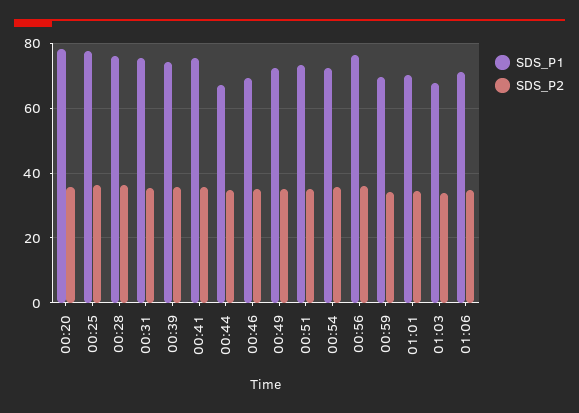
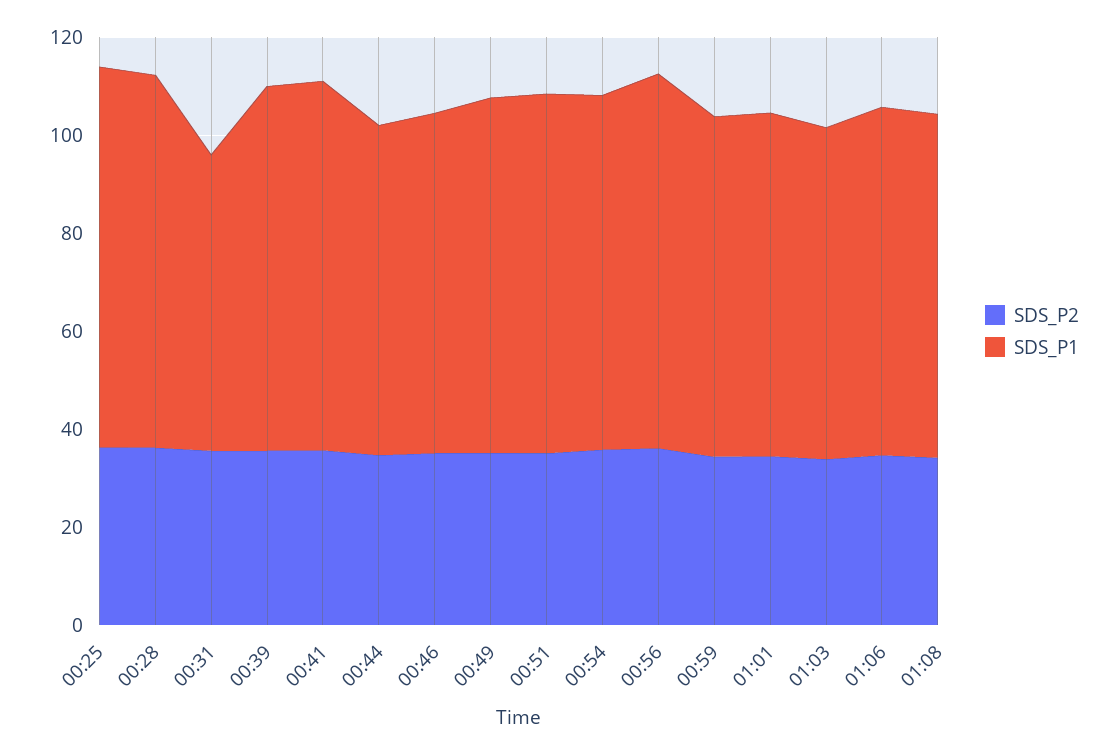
SDS_P1, 00:20: 78 -> none
SDS_P2, 00:20: 36 -> none
SDS_P1, 00:31: 76 -> 60
SDS_P2, 01:08: none -> 35
SDS_P1, 01:08: none -> 70

